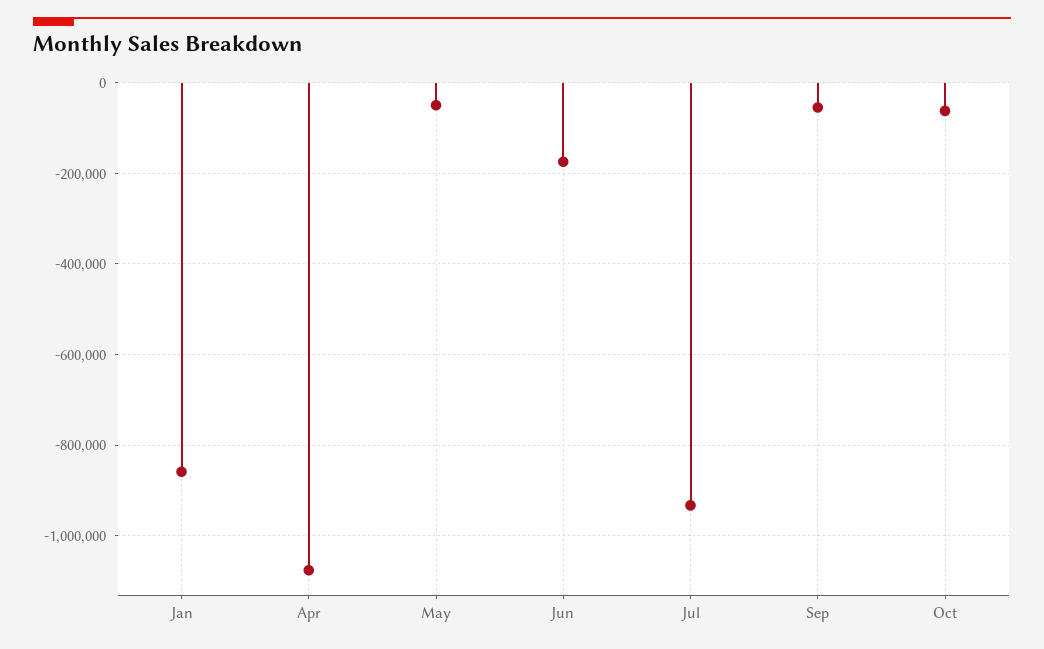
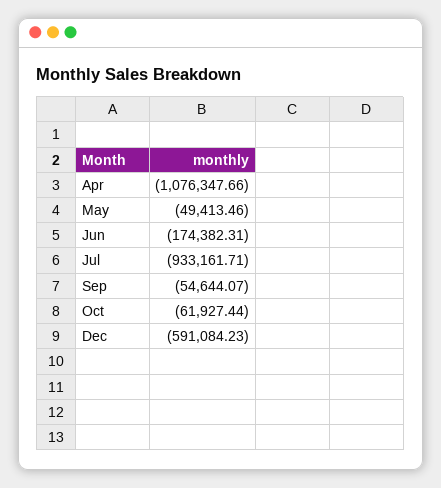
Jan: -860000 -> none
Dec: none -> -591084.23

